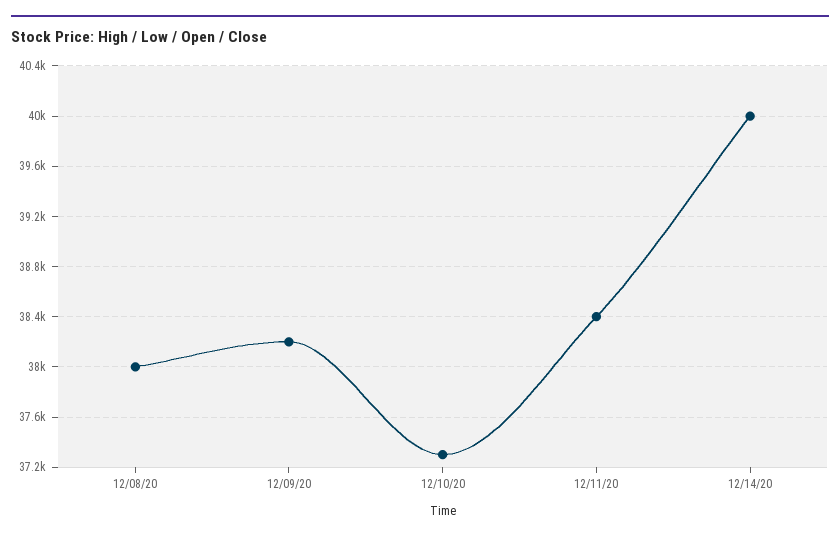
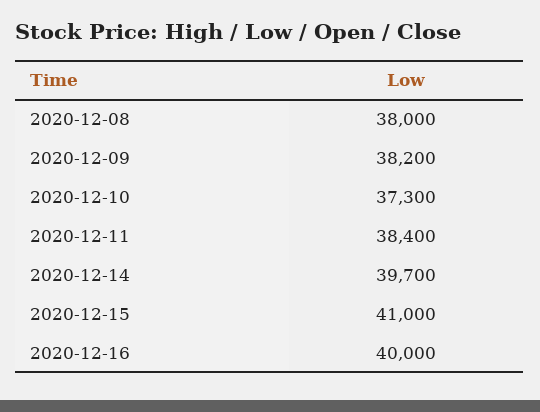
12/14/20: 40000 -> 39700
2020-12-15: none -> 41000
2020-12-16: none -> 40000

